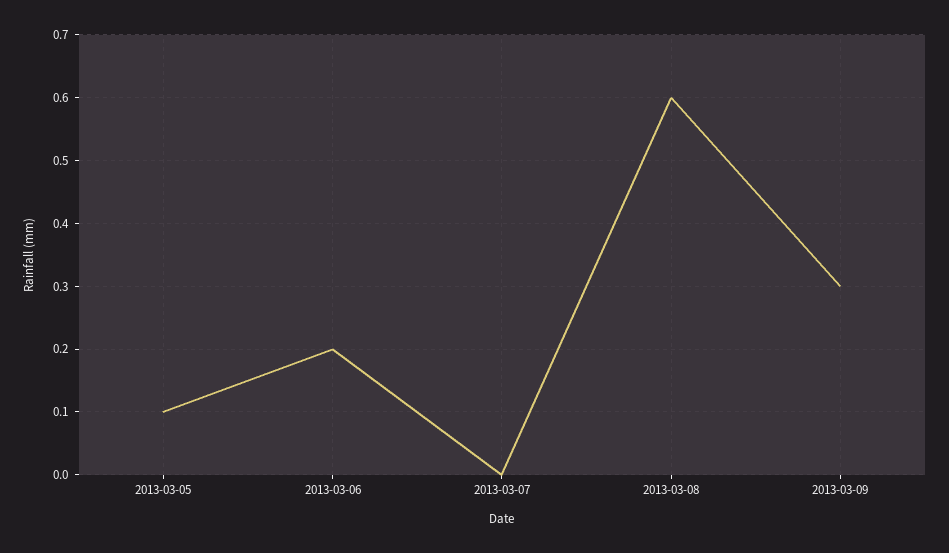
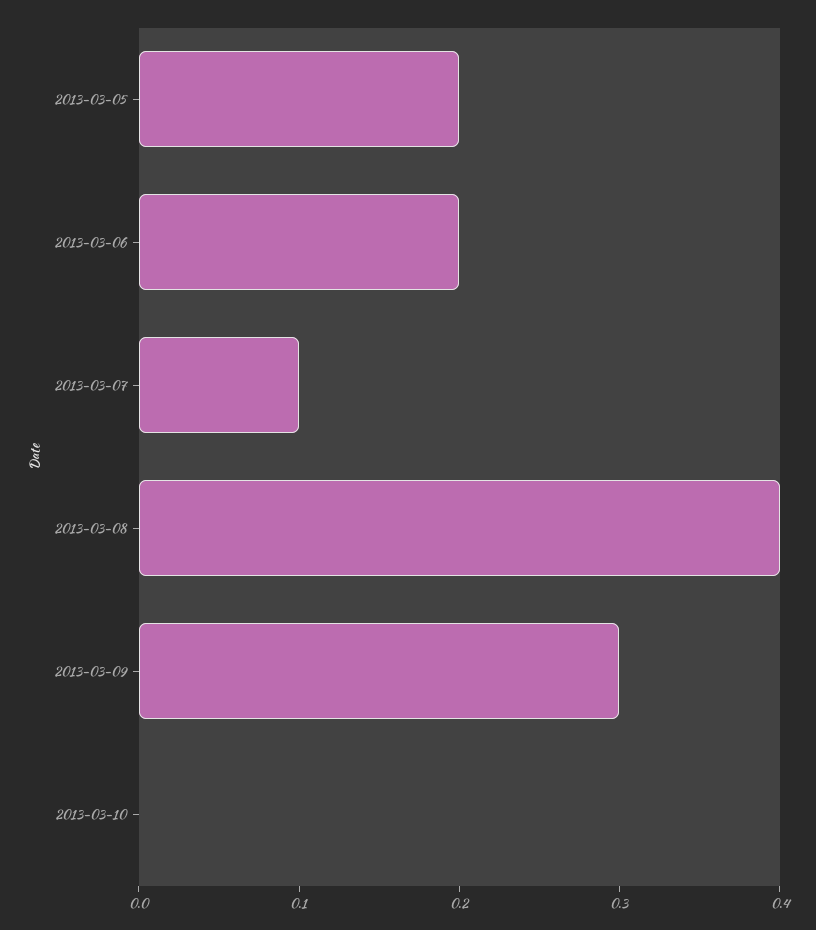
2013-03-05: 0.1 -> 0.2
2013-03-07: 0 -> 0.1
2013-03-08: 0.6 -> 0.4
2013-03-10: none -> 0

